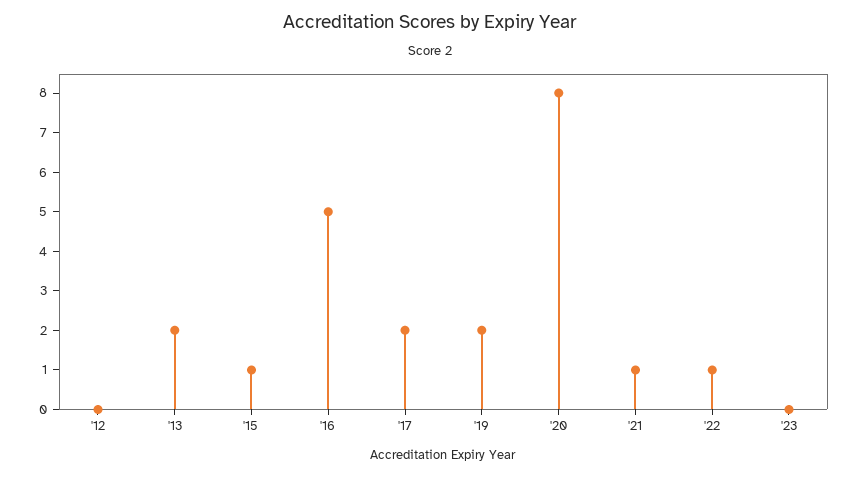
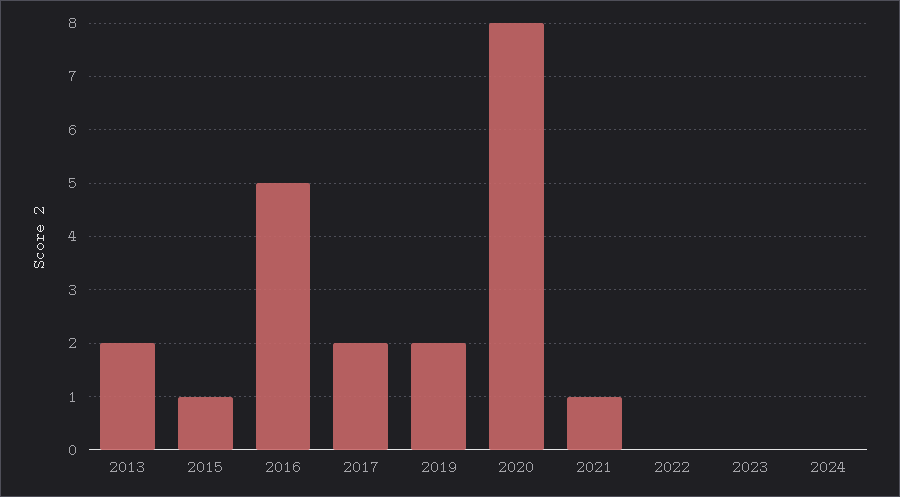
'12: 0 -> none
'22: 1 -> 0
2024: none -> 0

